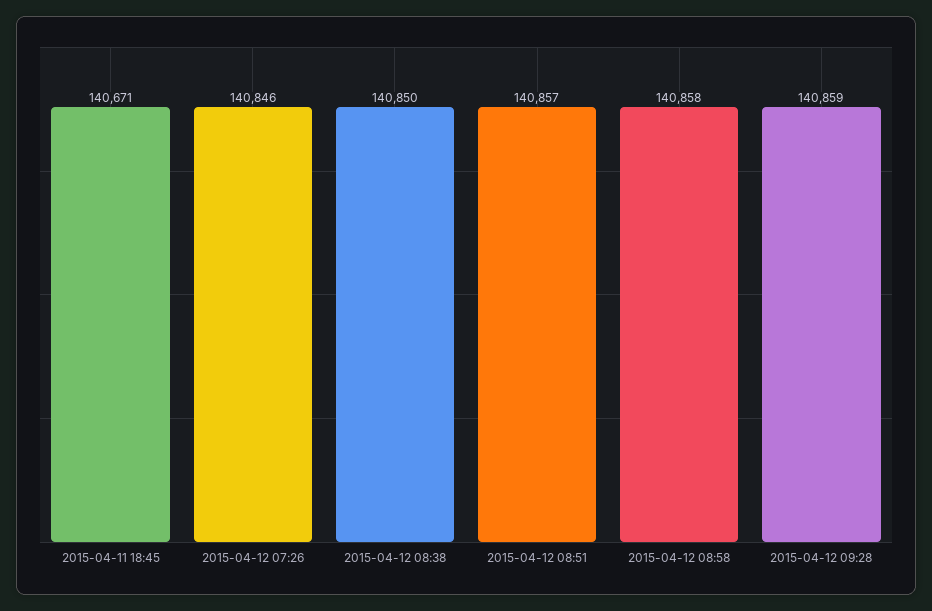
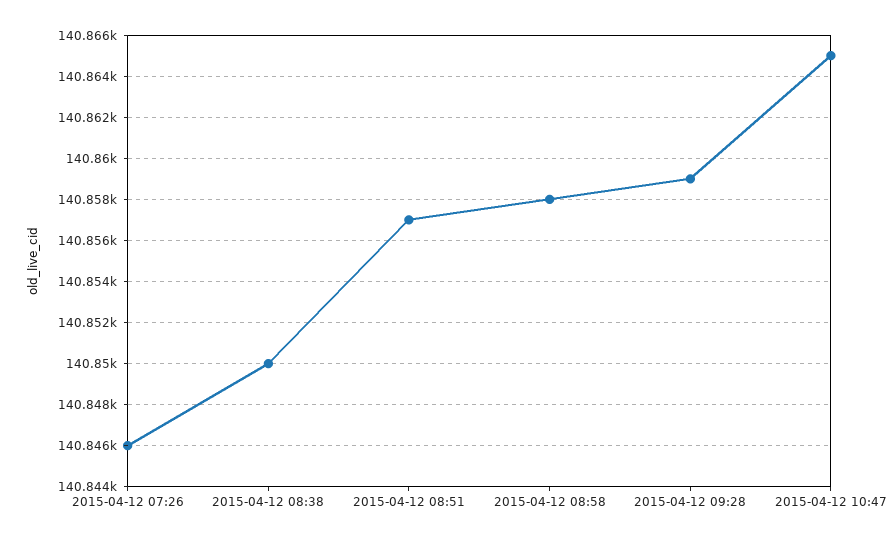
2015-04-11 18:45: 140671 -> none
2015-04-12 10:47: none -> 140865

